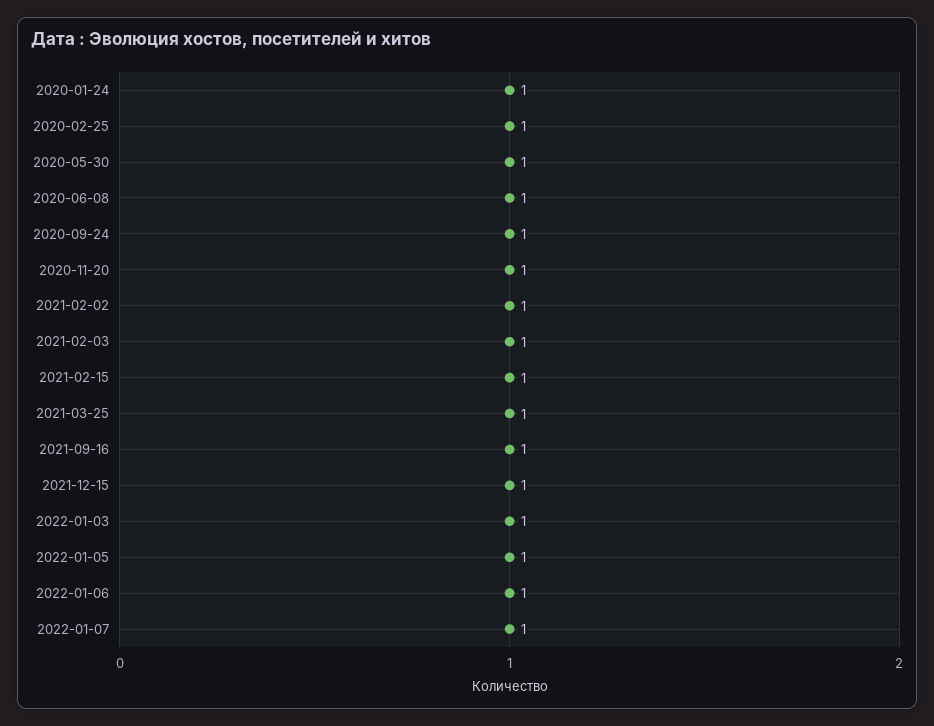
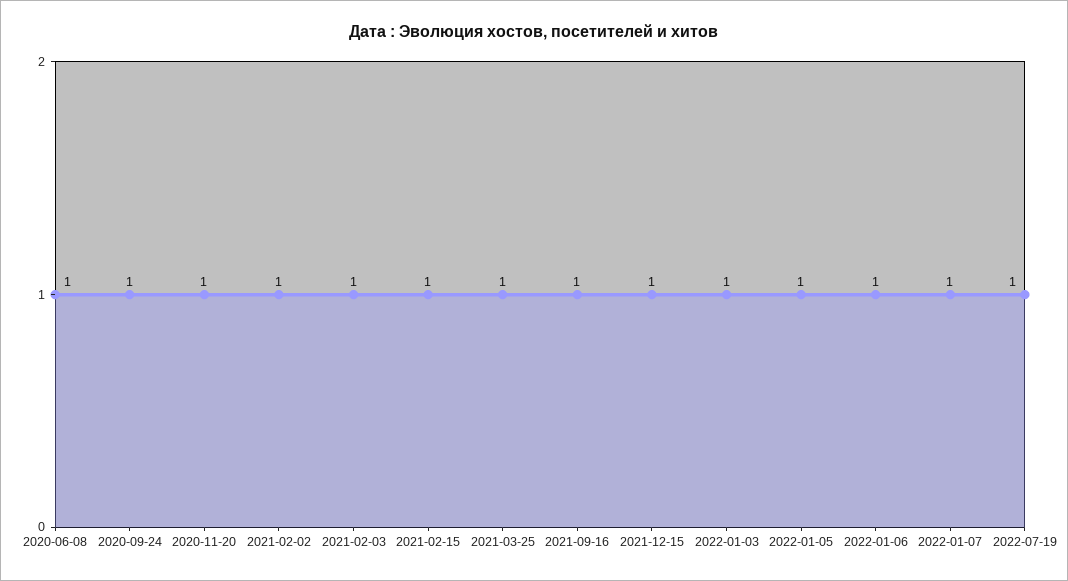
2020-01-24: 1 -> none
2020-02-25: 1 -> none
2020-05-30: 1 -> none
2022-07-19: none -> 1

